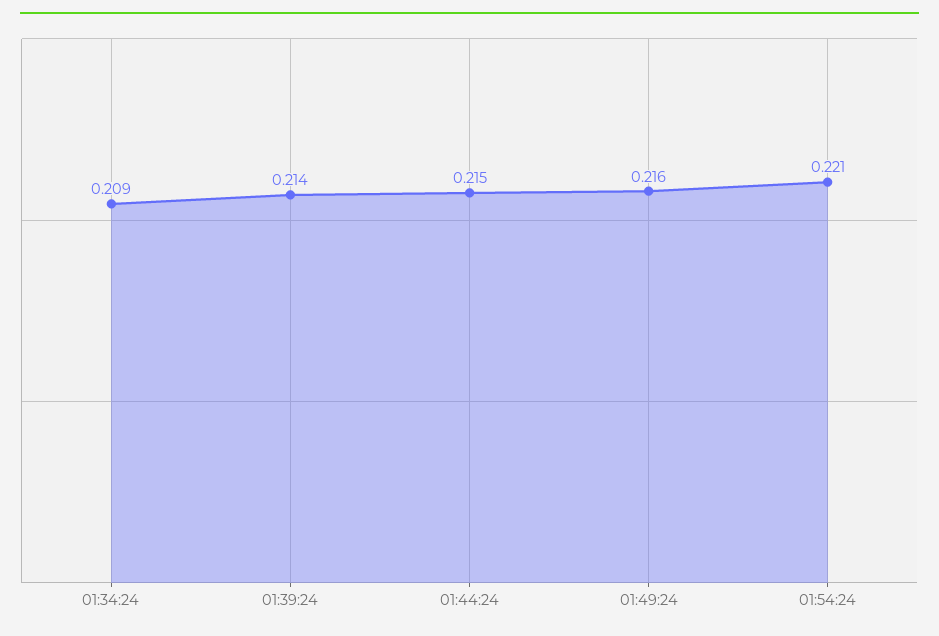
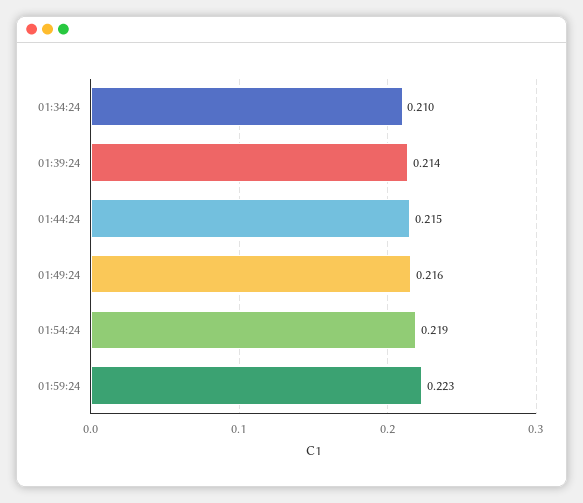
01:34:24: 0.209 -> 0.21
01:54:24: 0.221 -> 0.219
01:59:24: none -> 0.223

